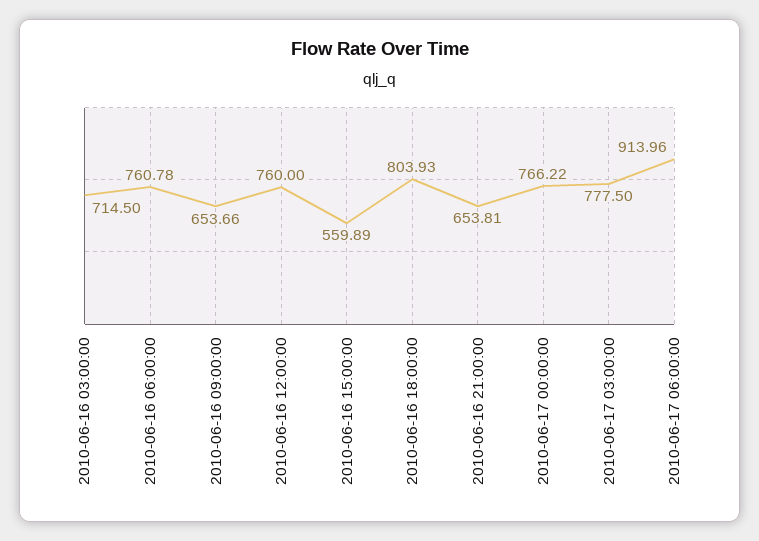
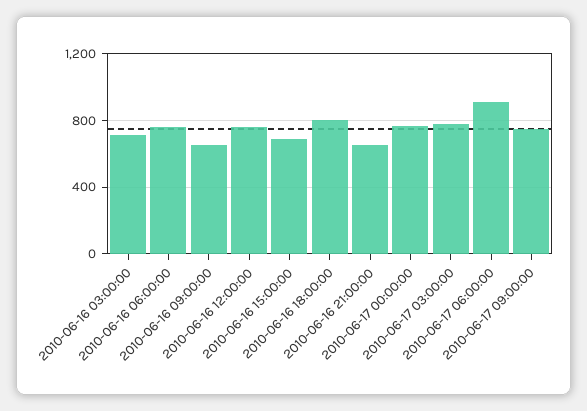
2010-06-16 15:00:00: 559.89 -> 700
2010-06-17 09:00:00: none -> 750

